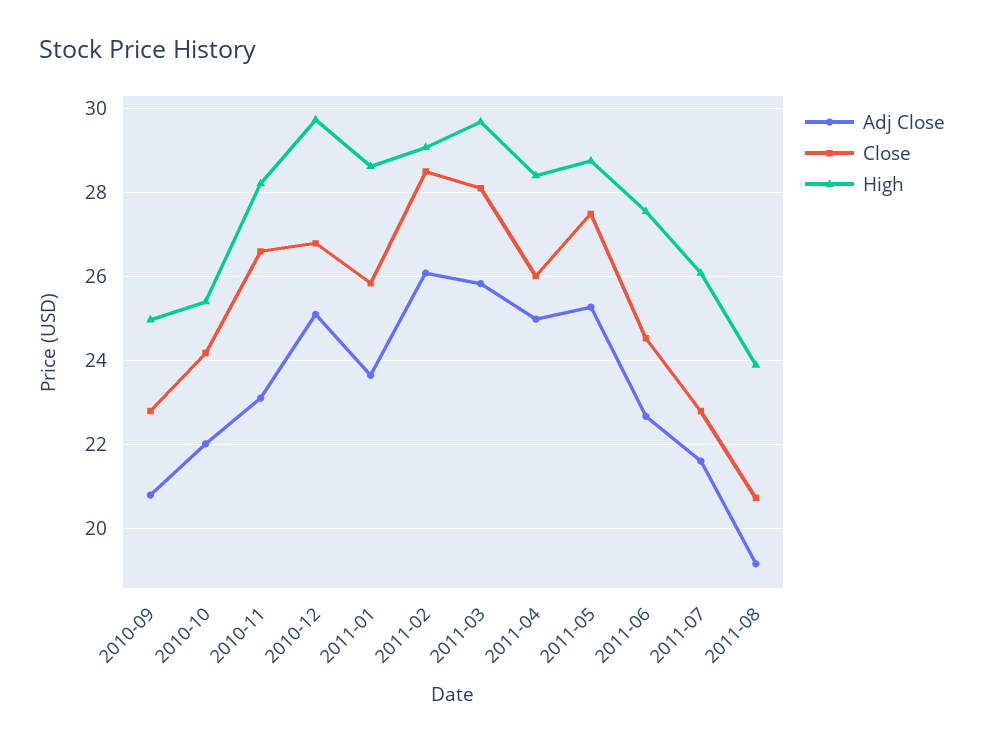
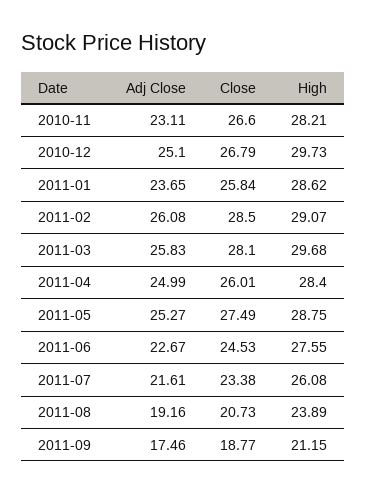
Adj Close, 2010-09: 20.8 -> none
Close, 2010-09: 22.8 -> none
High, 2010-09: 25 -> none
Adj Close, 2010-10: 22 -> none
Close, 2010-10: 24.2 -> none
High, 2010-10: 25.4 -> none
Close, 2011-07: 22.8 -> 23.38
Adj Close, 2011-09: none -> 17.46
Close, 2011-09: none -> 18.77
High, 2011-09: none -> 21.15

